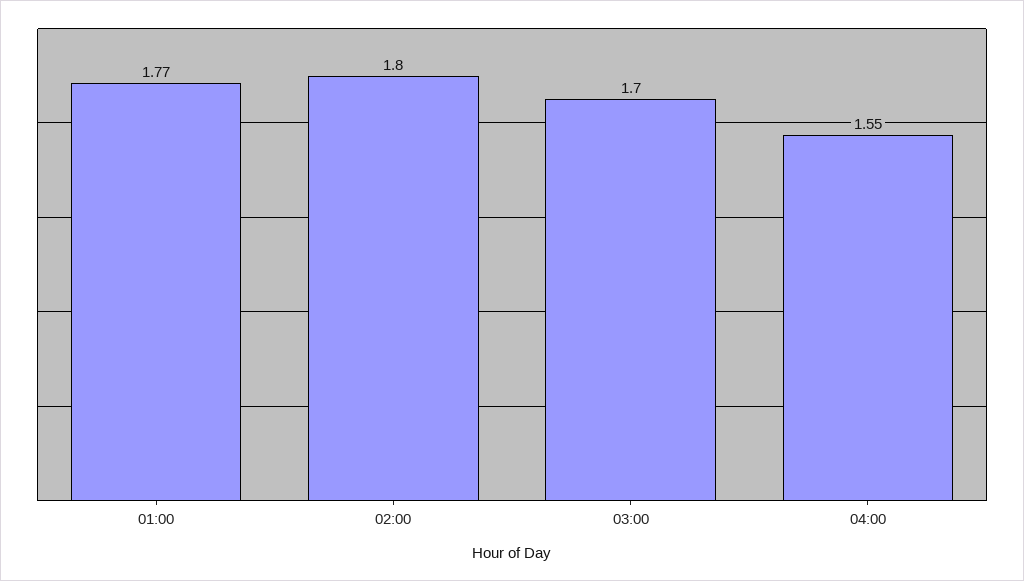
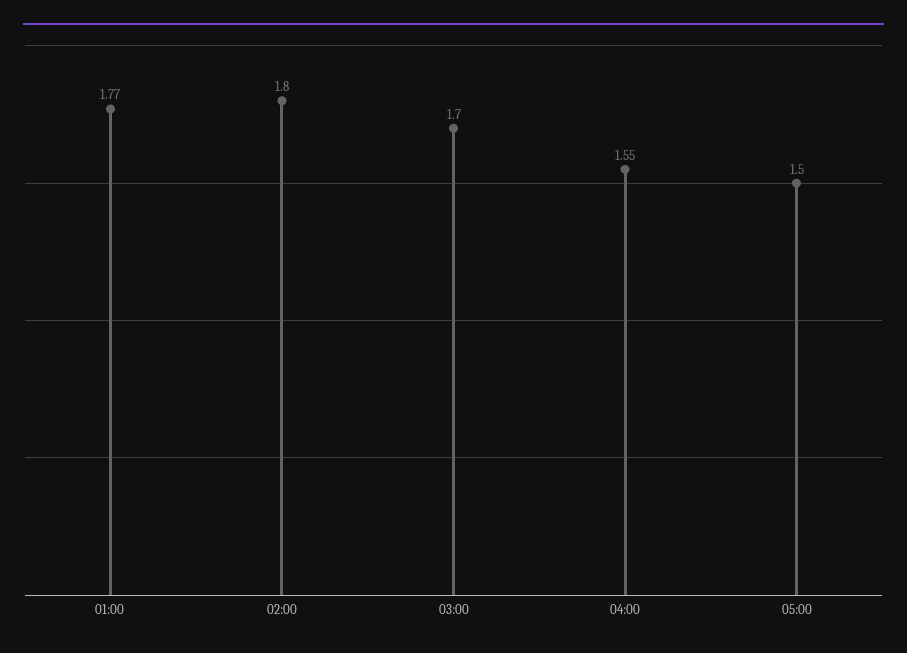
05:00: none -> 1.5

